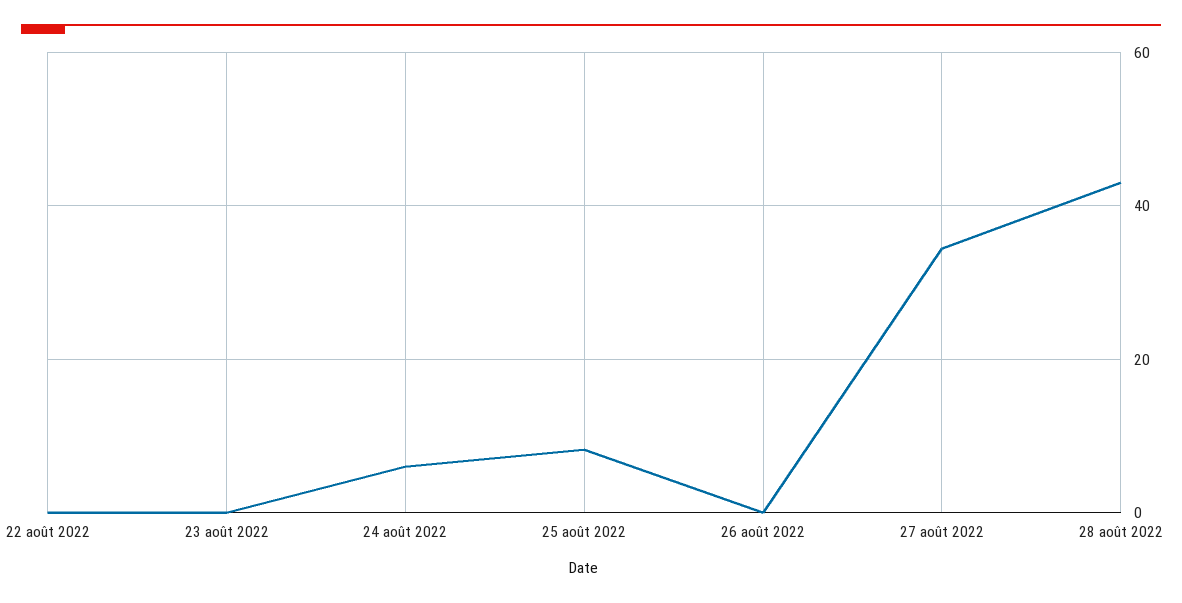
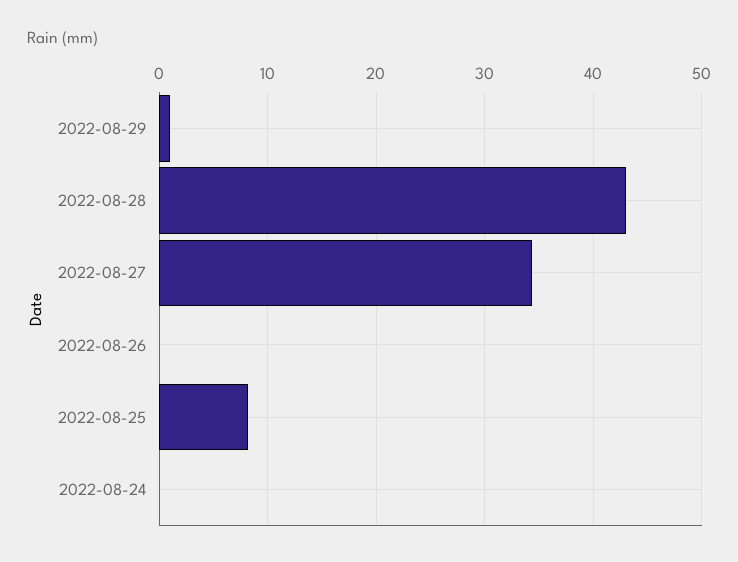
22 août 2022: 0 -> none
23 août 2022: 0 -> none
24 août 2022: 6 -> 0
2022-08-29: none -> 1

